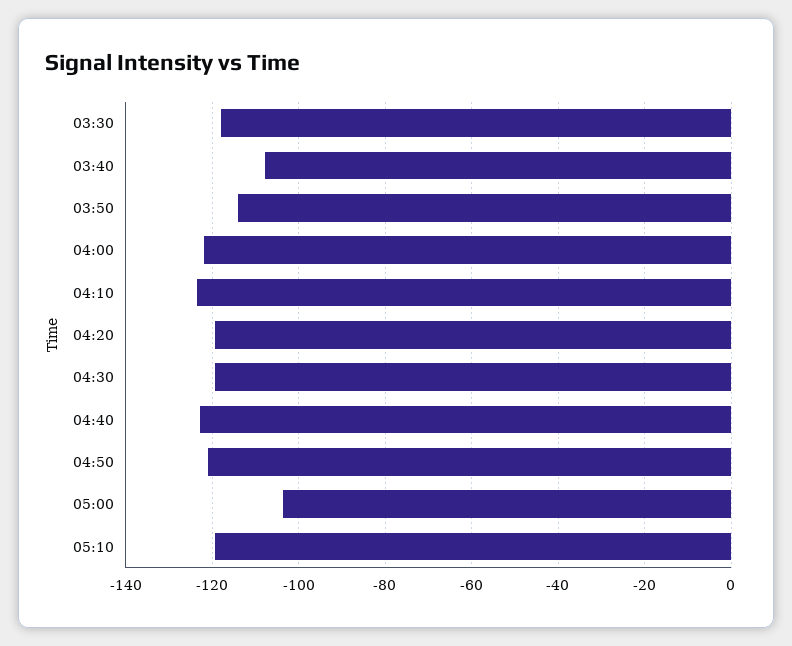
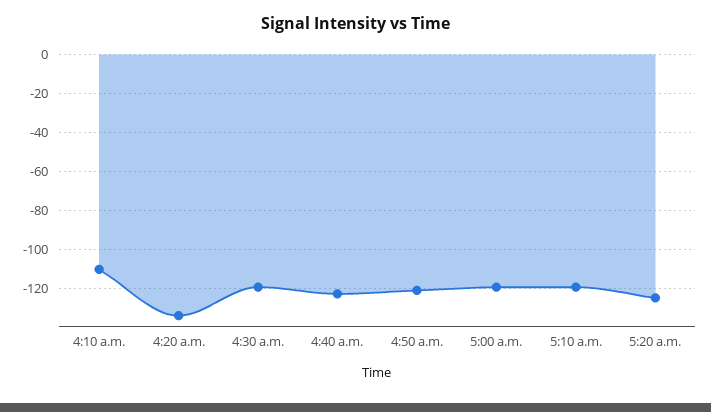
03:30: -118 -> none
03:40: -108 -> none
03:50: -114 -> none
04:00: -122 -> none
04:10: -124 -> -110
04:20: -120 -> -135
05:00: -104 -> -120
5:20 a.m.: none -> -125

